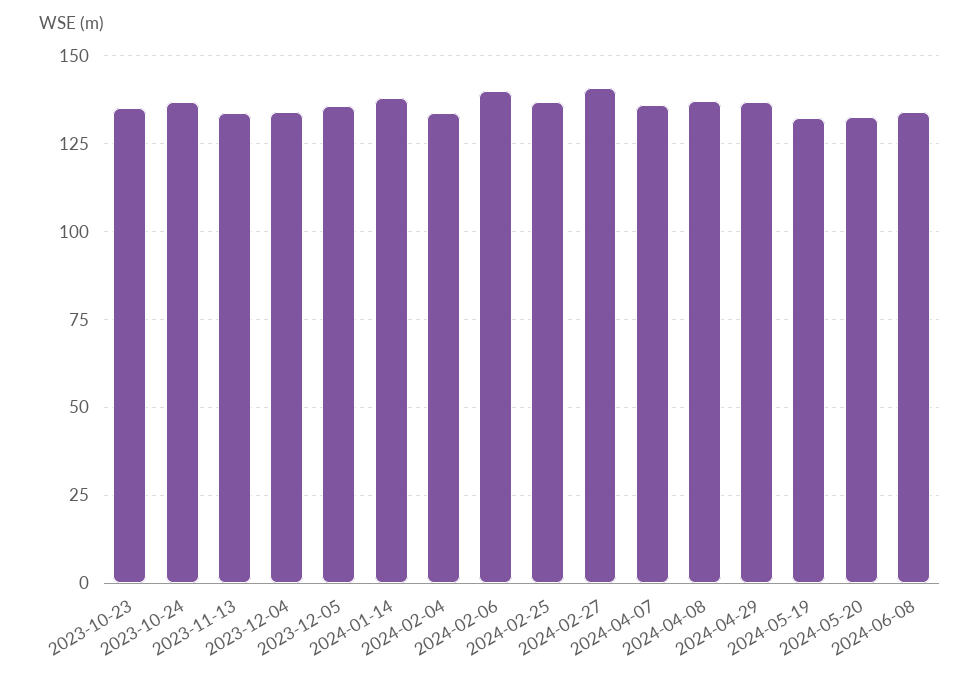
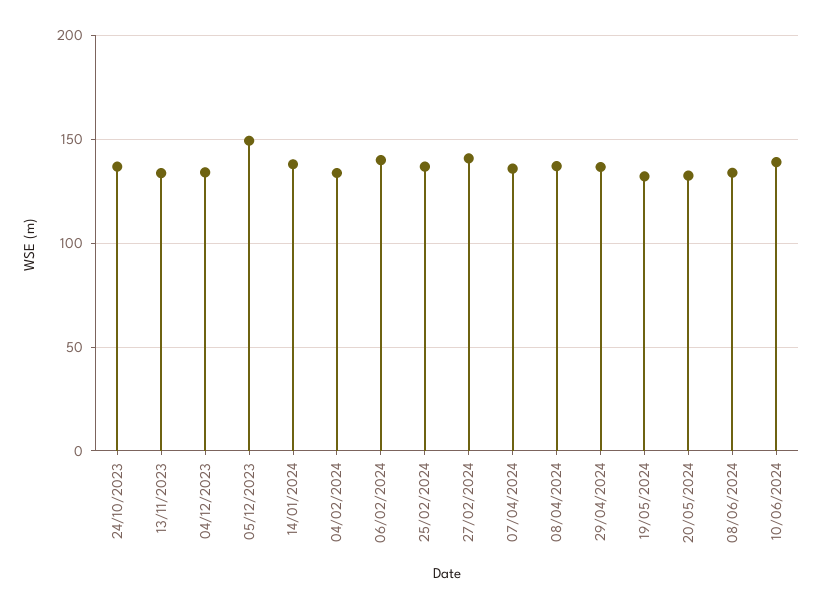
2023-10-23: 135 -> none
2023-12-05: 135 -> 150
10/06/2024: none -> 140

